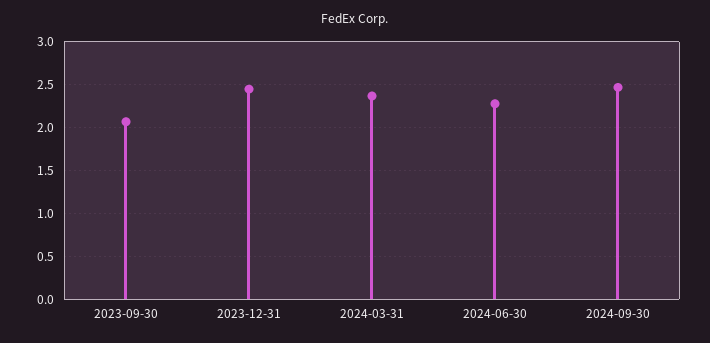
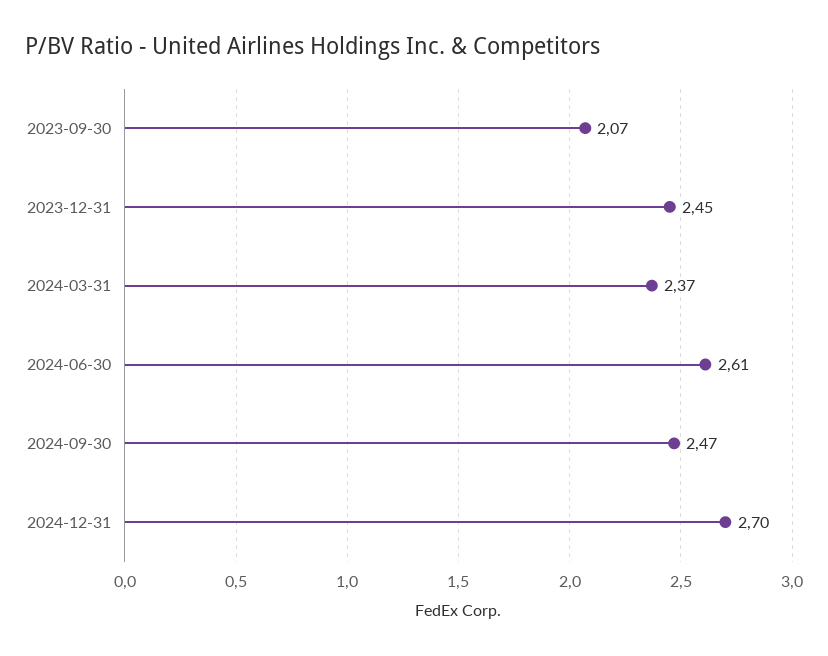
2024-06-30: 2.3 -> 2.61
2024-12-31: none -> 2.7

